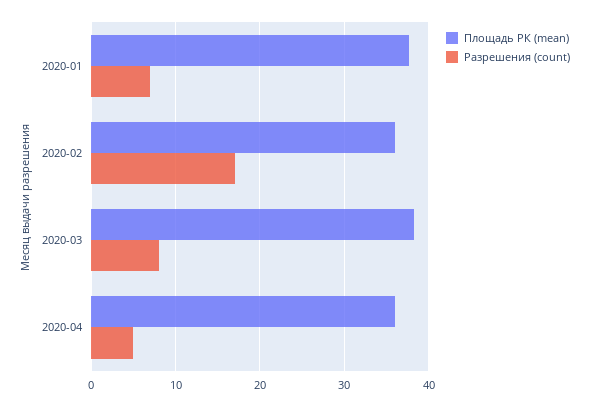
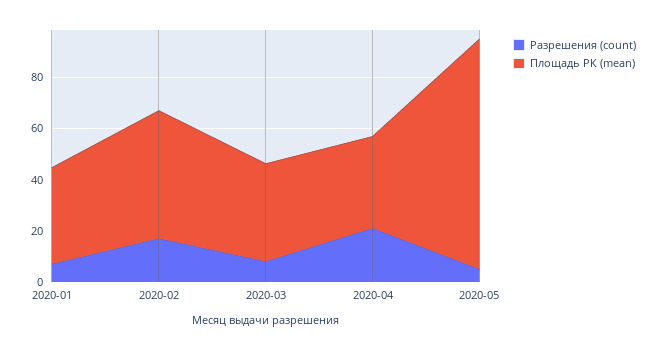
Площадь РК (mean), 2020-02: 36 -> 50
Разрешения (count), 2020-04: 5 -> 20
Разрешения (count), 2020-05: none -> 5
Площадь РК (mean), 2020-05: none -> 90

